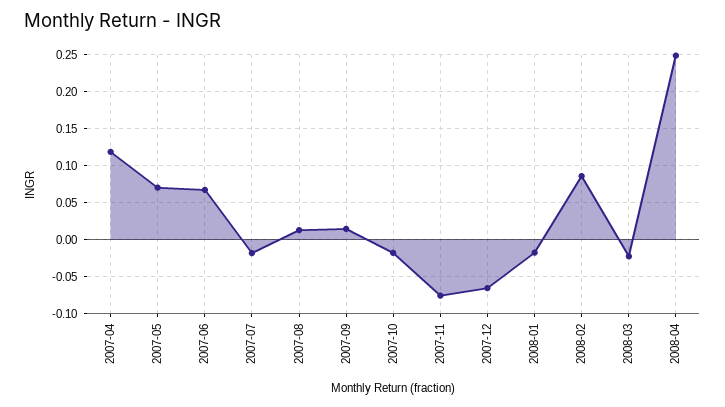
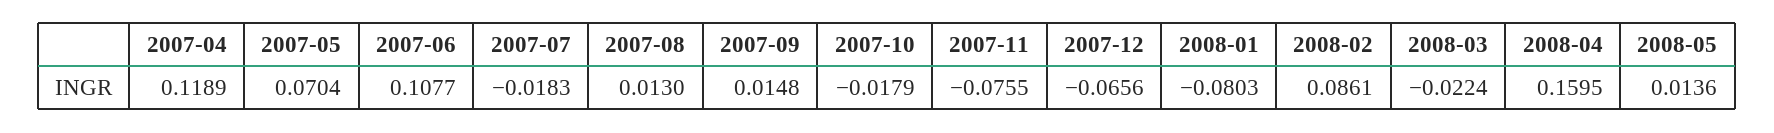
2007-06: 0.07 -> 0.1077
2008-01: -0.02 -> -0.0803
2008-04: 0.25 -> 0.1595
2008-05: none -> 0.0136

